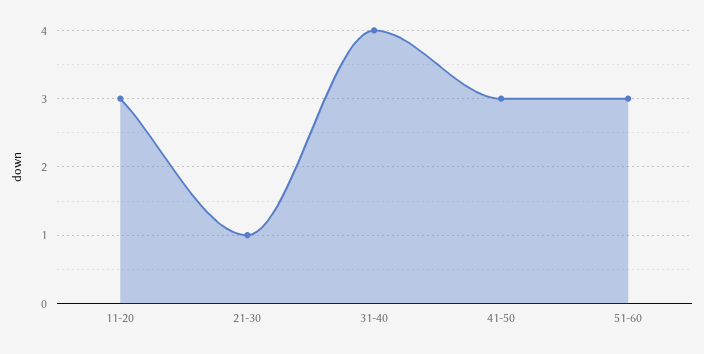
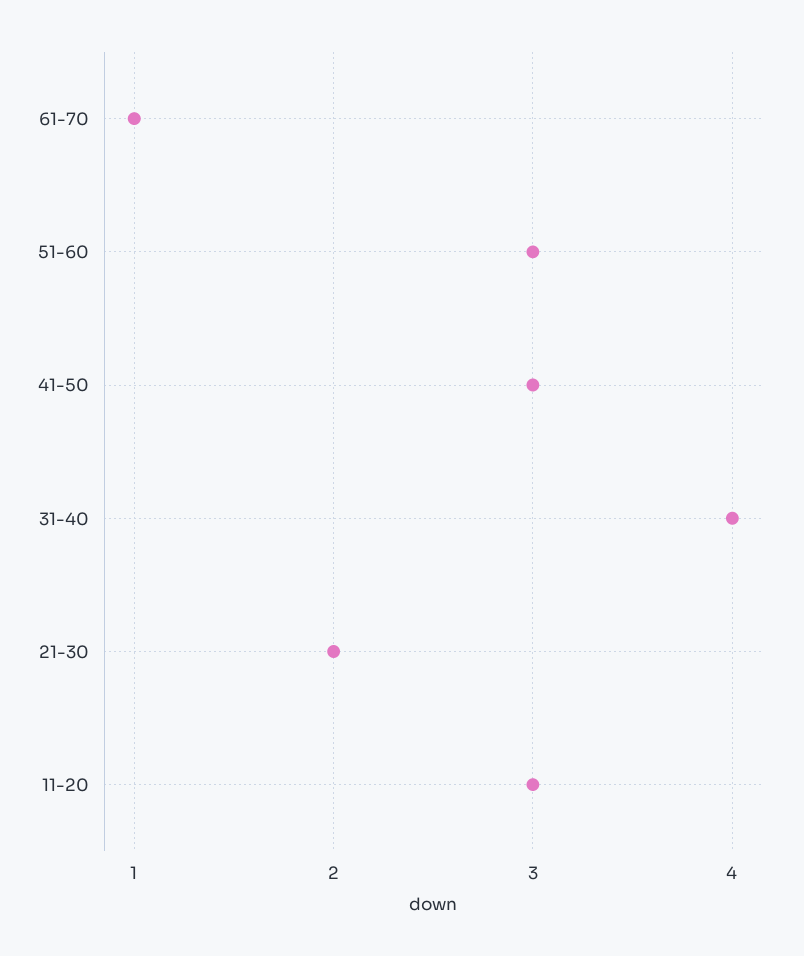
21-30: 1 -> 2
61-70: none -> 1

